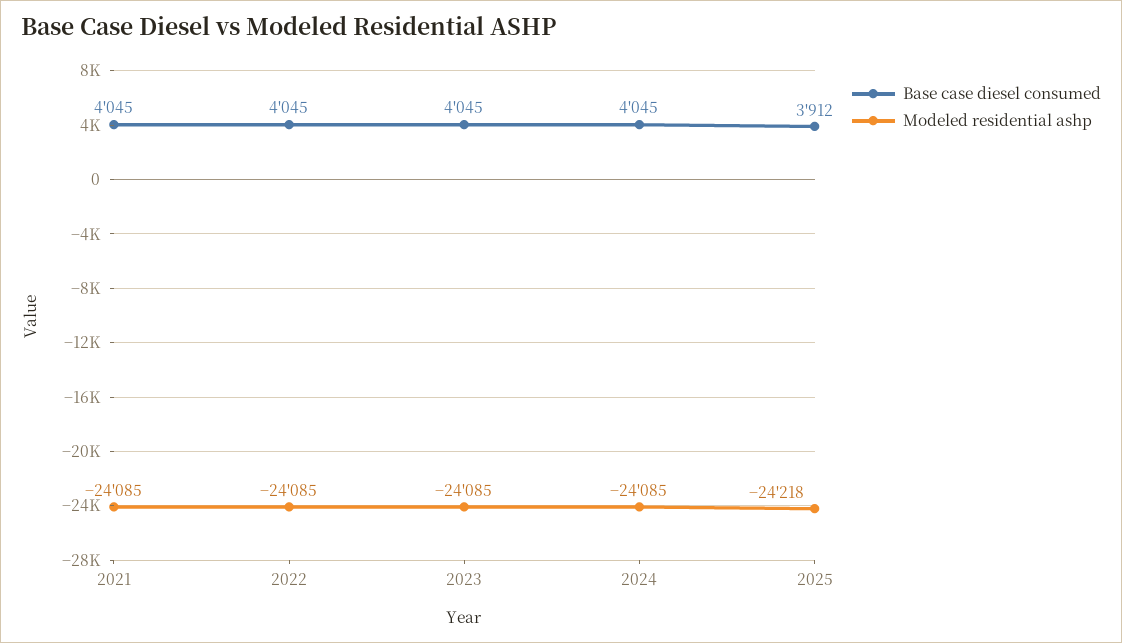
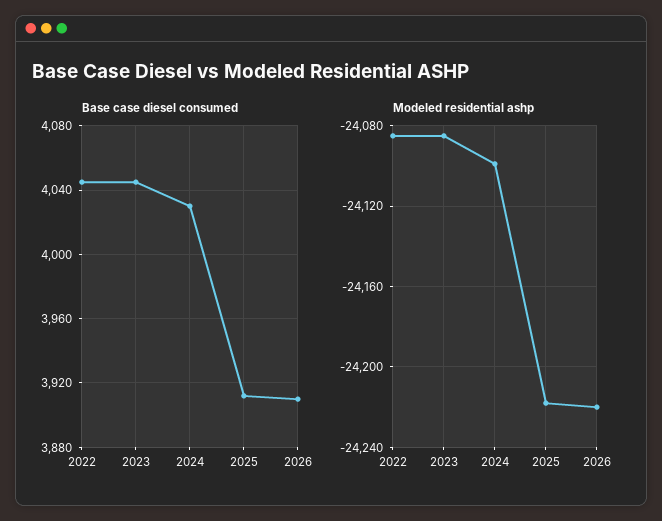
Base case diesel consumed, 2021: 4045 -> none
Modeled residential ashp, 2021: -24085 -> none
Base case diesel consumed, 2024: 4045 -> 4030
Modeled residential ashp, 2024: -24085 -> -24100
Base case diesel consumed, 2026: none -> 3910
Modeled residential ashp, 2026: none -> -24220

